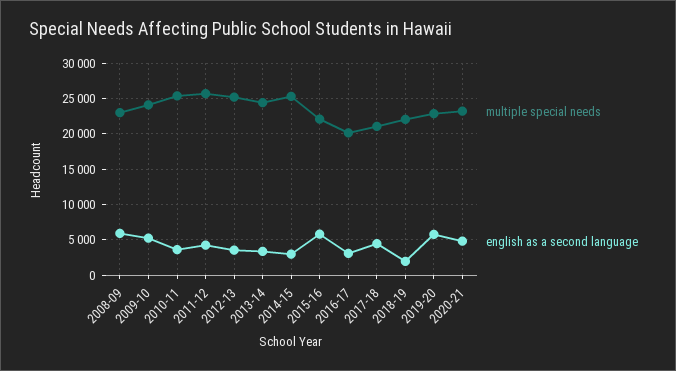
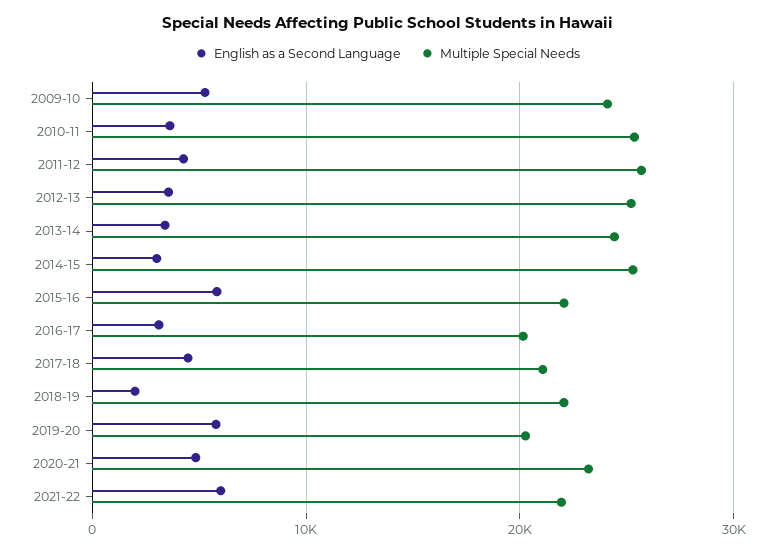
multiple special needs, 2008-09: 23000 -> none
english as a second language, 2008-09: 6000 -> none
multiple special needs, 2019-20: 23000 -> 20000
english as a second language, 2021-22: none -> 6000
multiple special needs, 2021-22: none -> 22000

